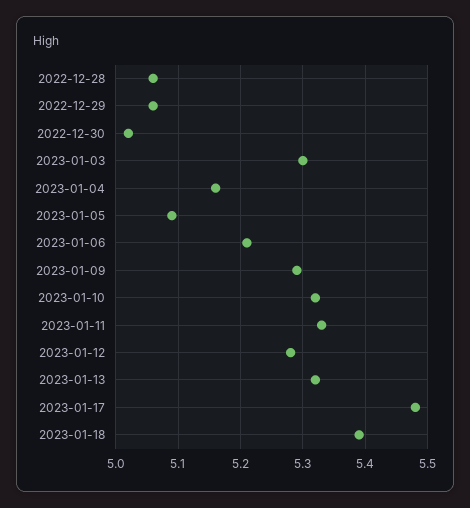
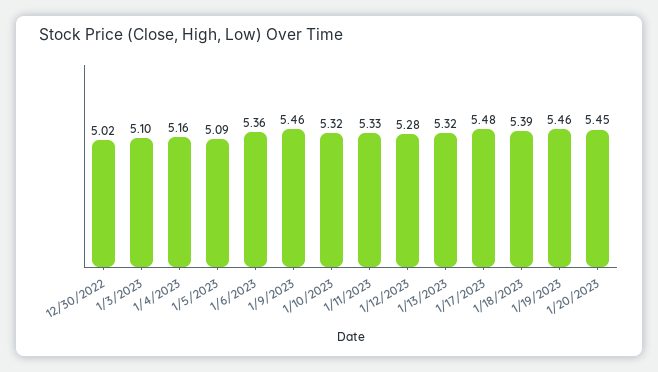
2022-12-28: 5.06 -> none
2022-12-29: 5.06 -> none
2023-01-03: 5.3 -> 5.1
2023-01-06: 5.21 -> 5.36
2023-01-09: 5.29 -> 5.46
1/19/2023: none -> 5.46
1/20/2023: none -> 5.45

